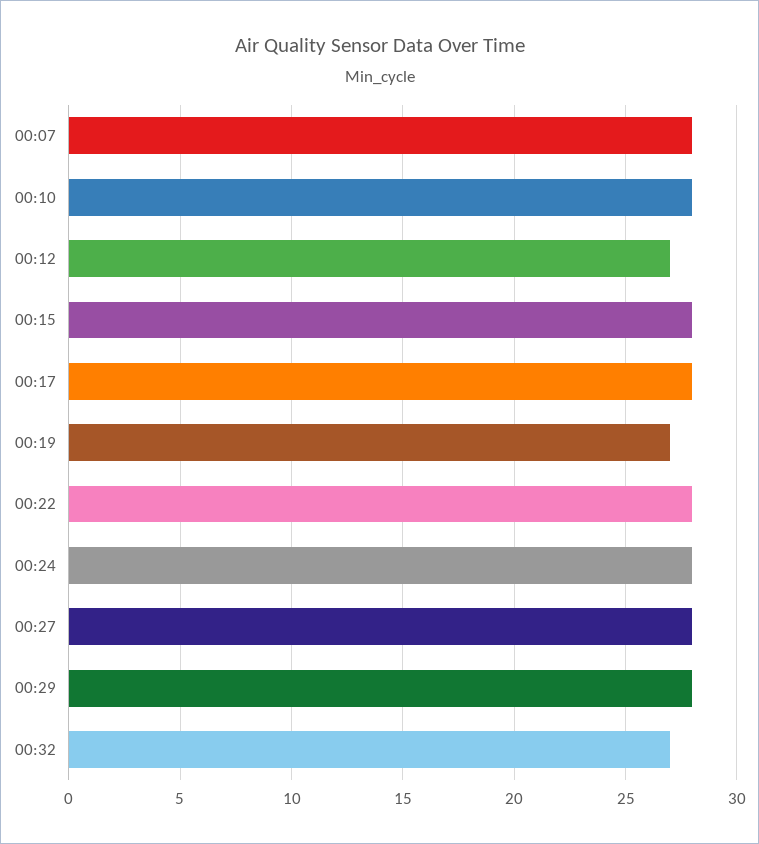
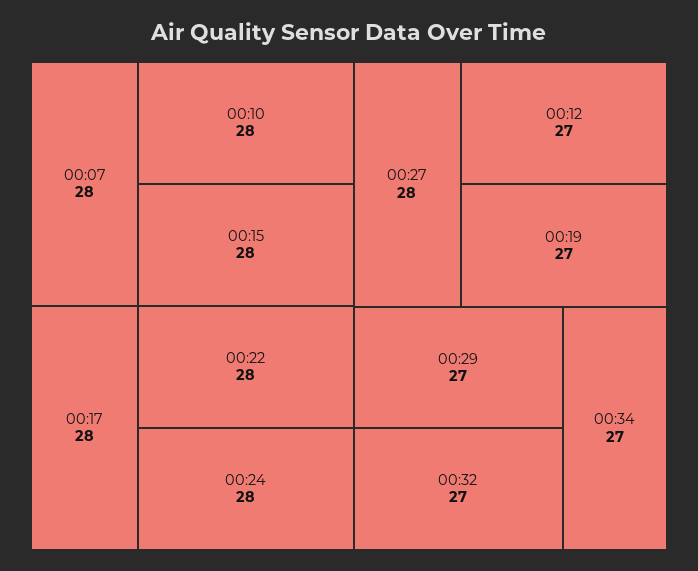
00:29: 28 -> 27
00:34: none -> 27

